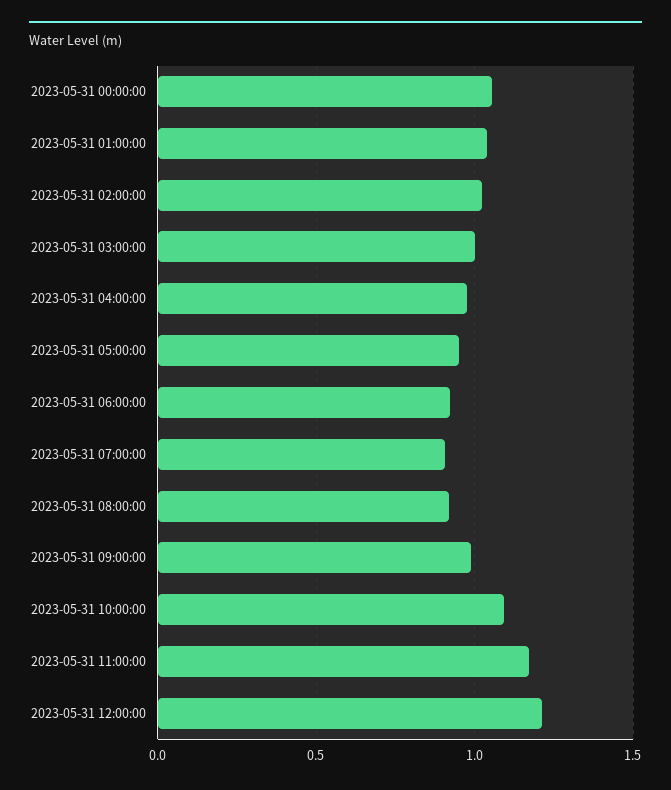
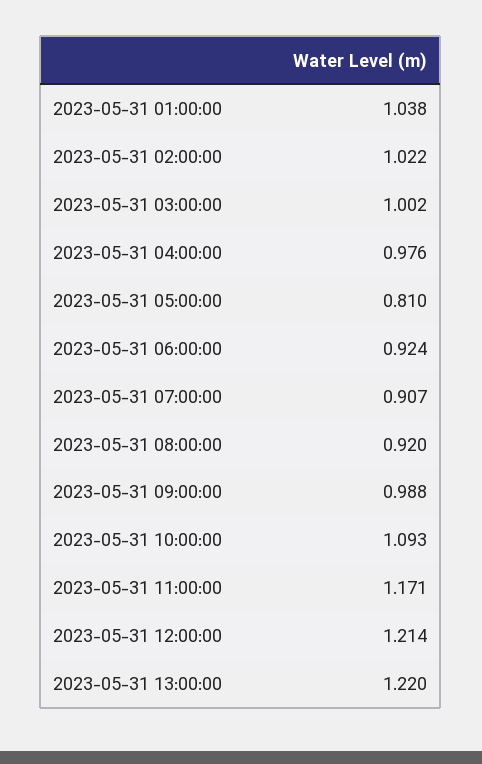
2023-05-31 00:00:00: 1.05 -> none
2023-05-31 05:00:00: 0.95 -> 0.81
2023-05-31 13:00:00: none -> 1.22

